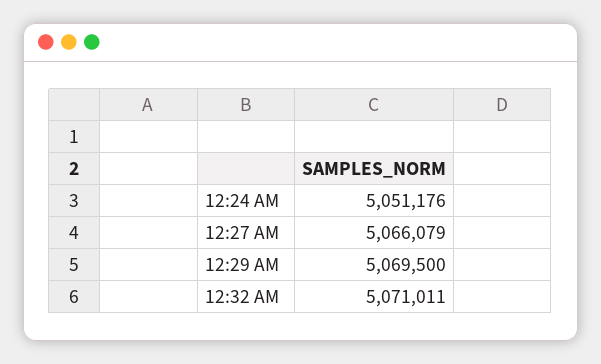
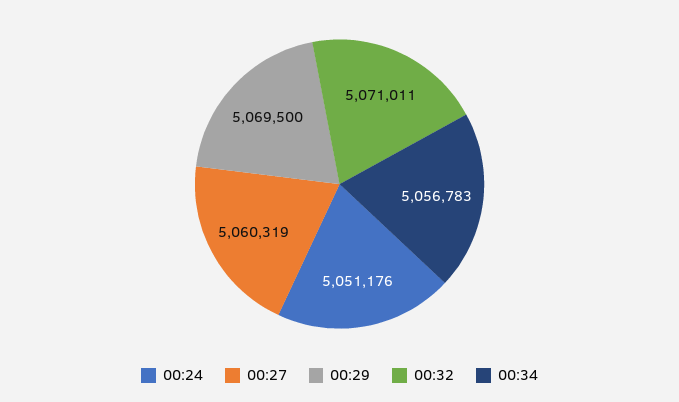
12:27 AM: 5066079 -> 5060319
00:34: none -> 5056783

